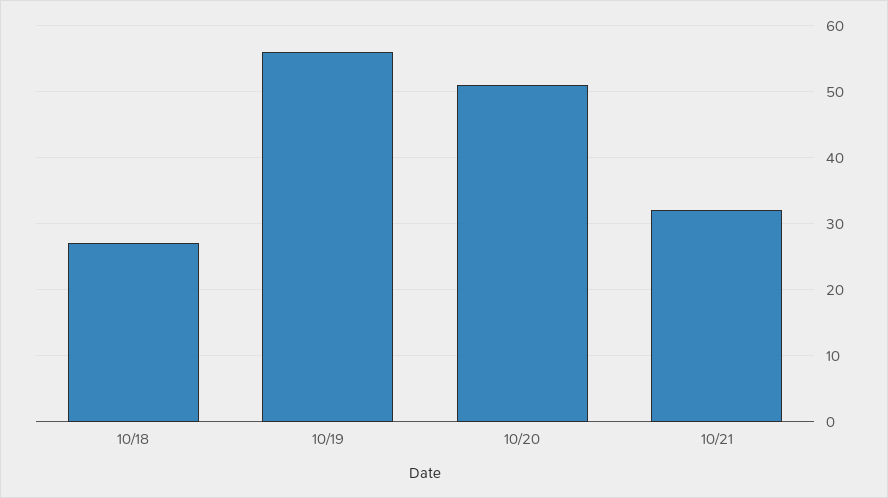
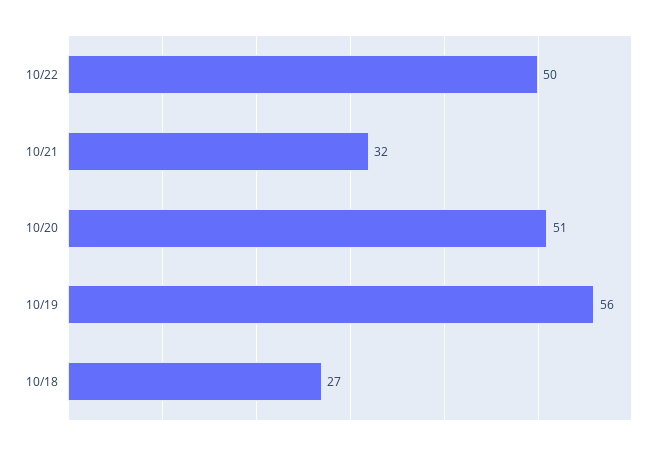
10/22: none -> 50

